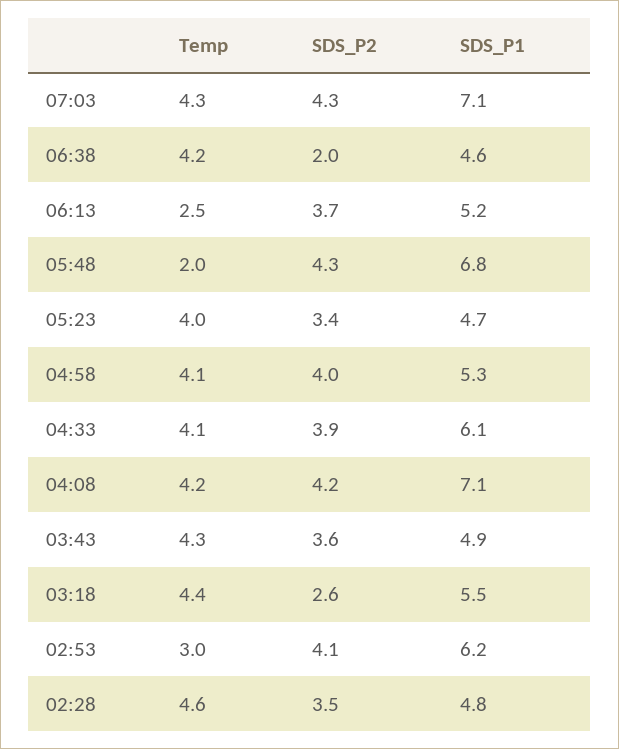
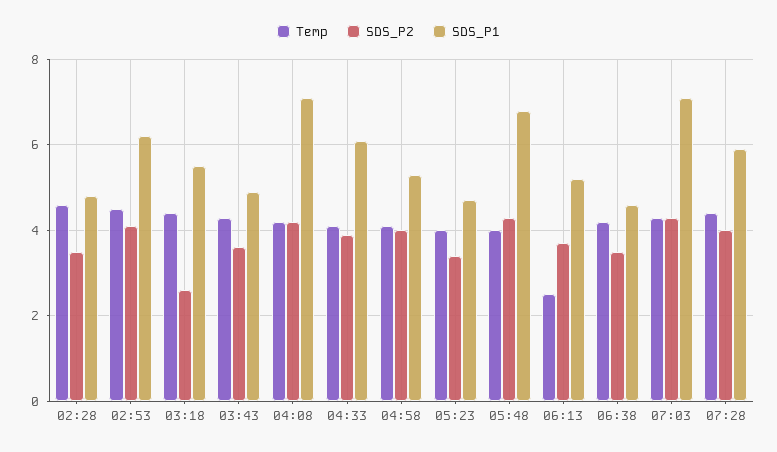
SDS_P2, 06:38: 2 -> 3.5
Temp, 05:48: 2 -> 4
Temp, 02:53: 3 -> 4.5
Temp, 07:28: none -> 4.5
SDS_P2, 07:28: none -> 4
SDS_P1, 07:28: none -> 6

